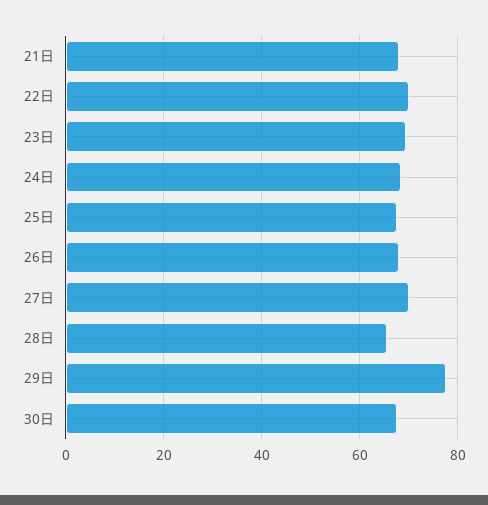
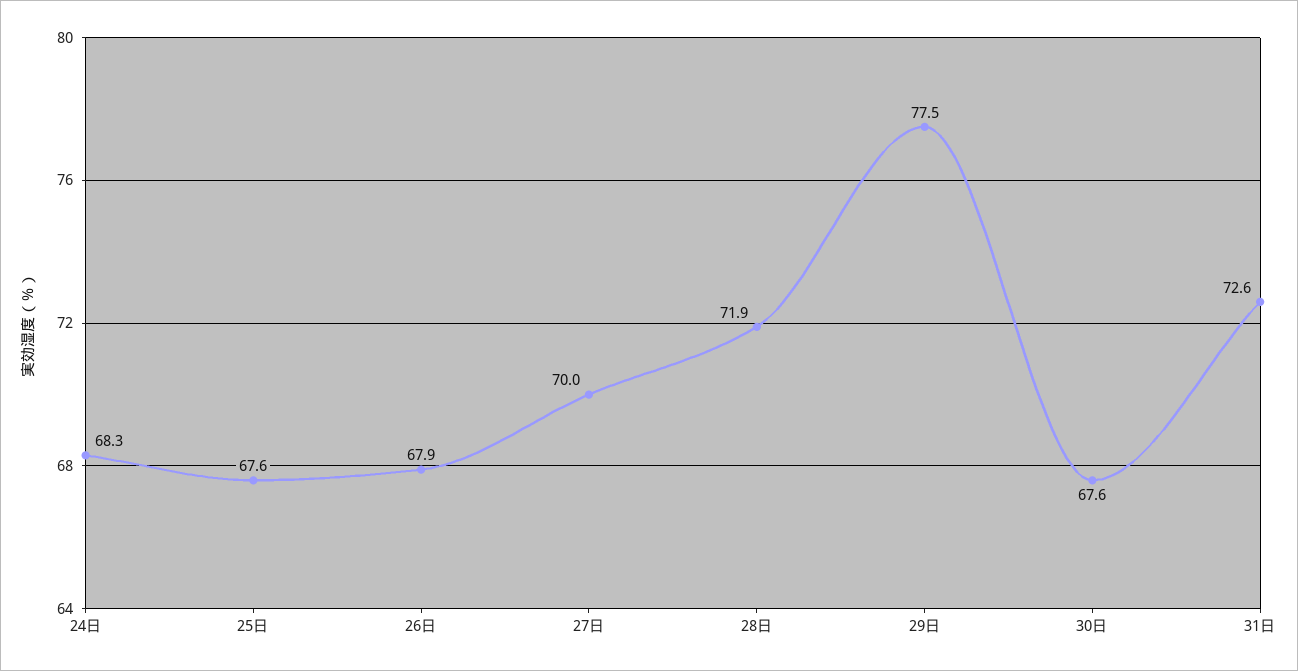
21日: 68 -> none
22日: 70 -> none
23日: 70 -> none
28日: 66 -> 71.9
31日: none -> 72.6

